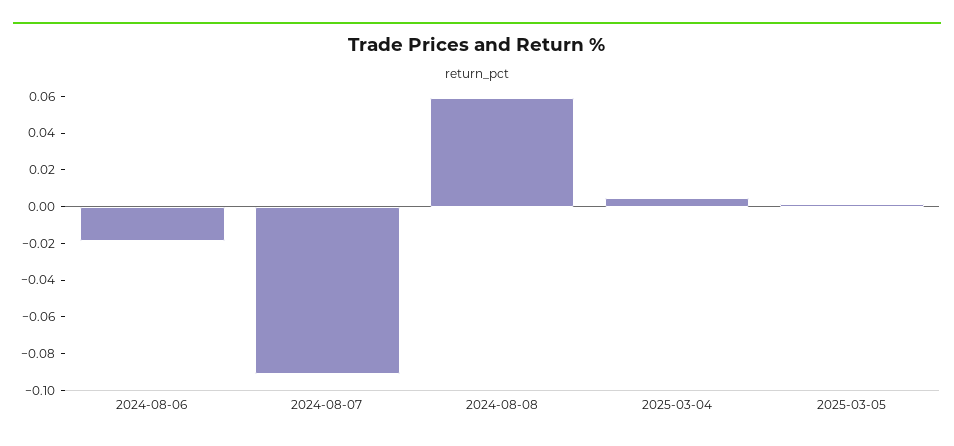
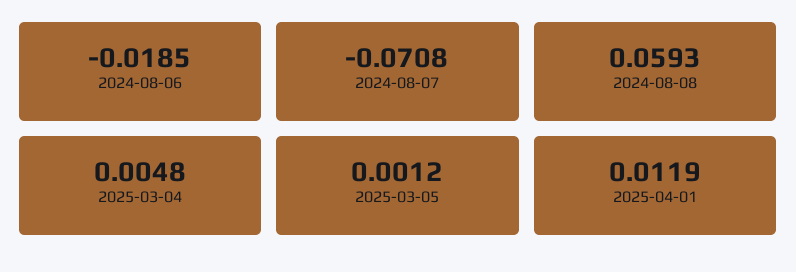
2024-08-07: -0.09 -> -0.0708
2025-04-01: none -> 0.0119

